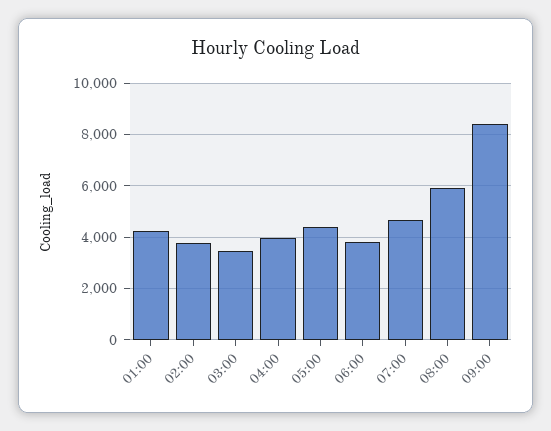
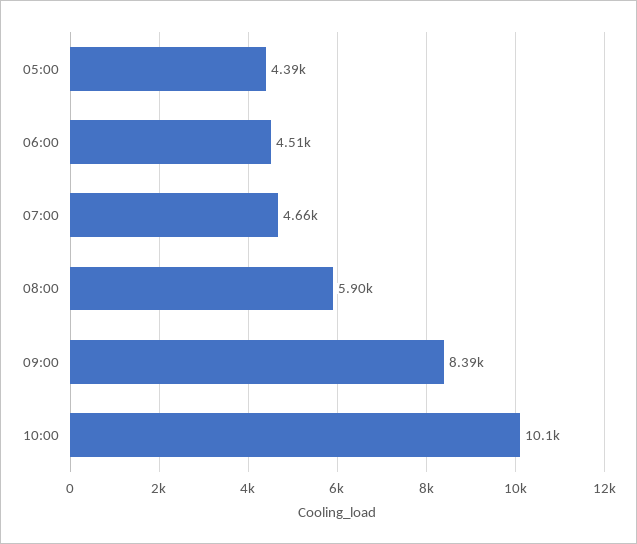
01:00: 4250 -> none
02:00: 3750 -> none
03:00: 3500 -> none
04:00: 4000 -> none
06:00: 3750 -> 4510
10:00: none -> 10100

